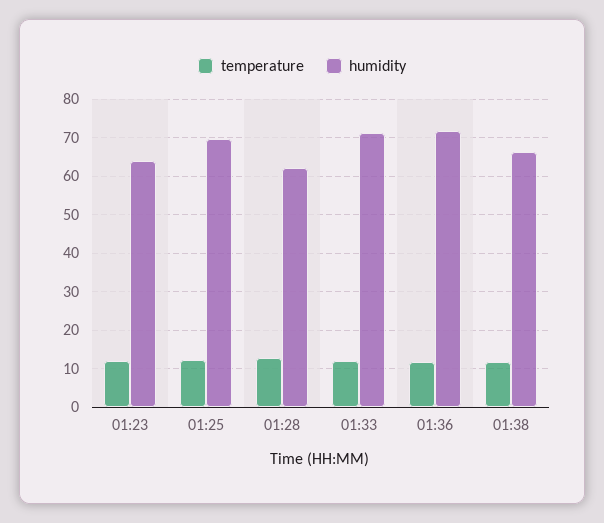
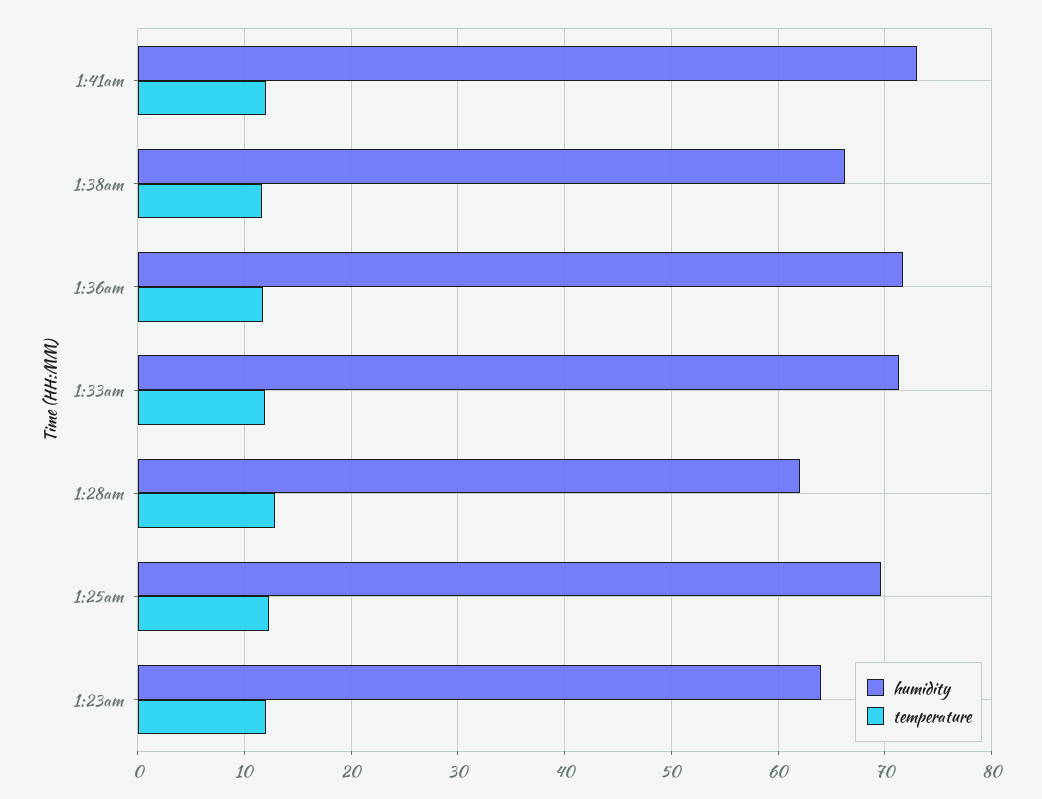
humidity, 1:41am: none -> 73
temperature, 1:41am: none -> 12

